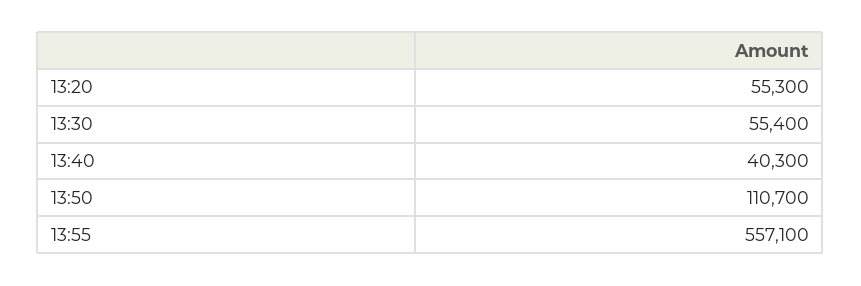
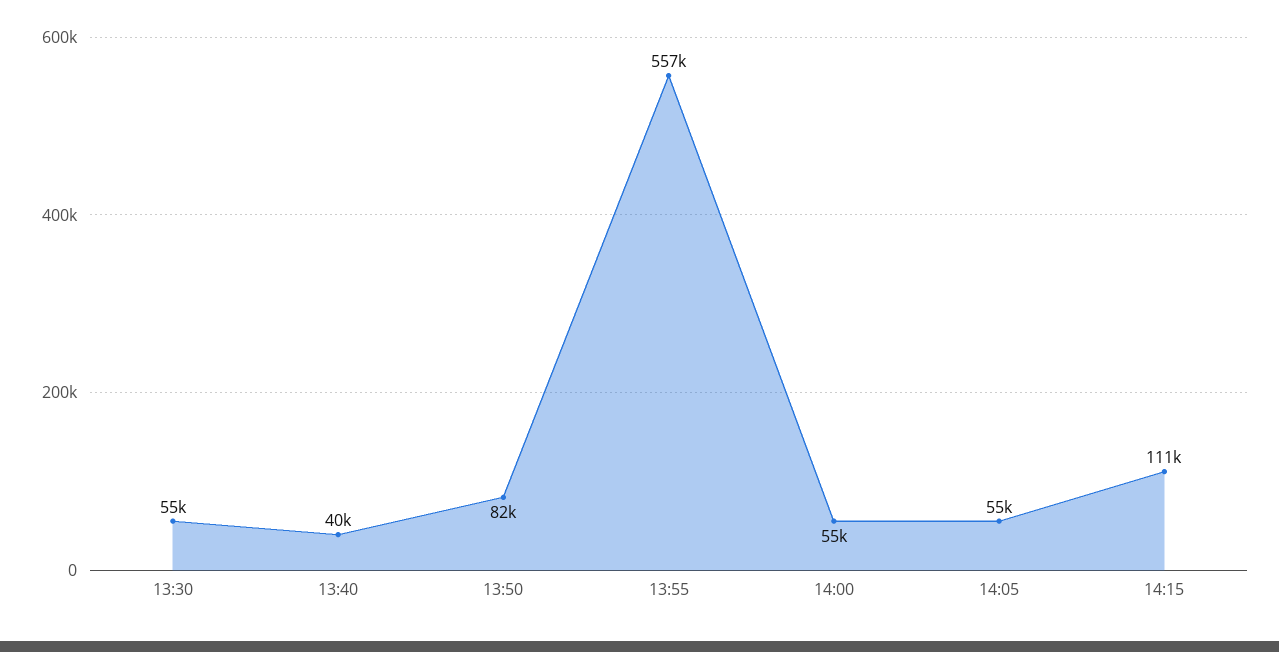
13:20: 55300 -> none
13:50: 110700 -> 82000
14:00: none -> 55000
14:05: none -> 55000
14:15: none -> 111000

